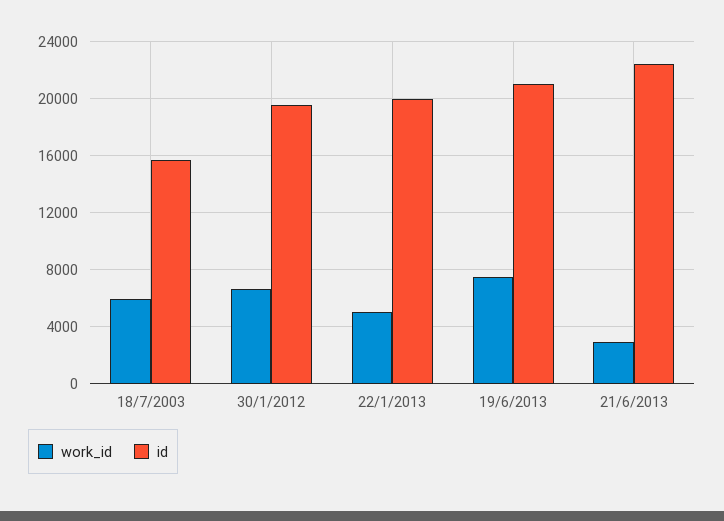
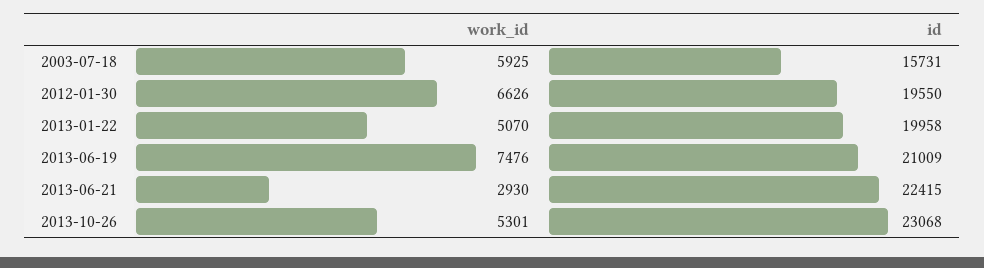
work_id, 2013-10-26: none -> 5301
id, 2013-10-26: none -> 23068

